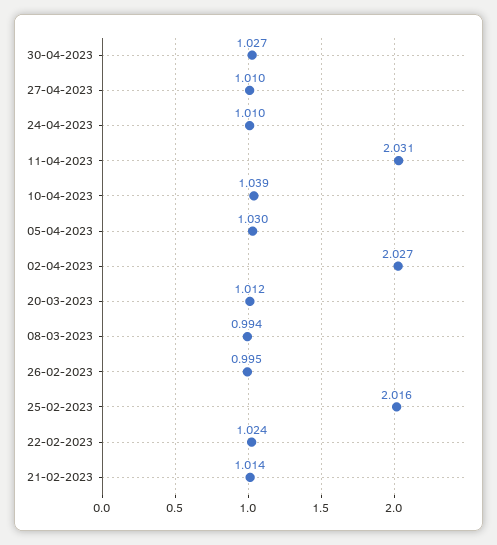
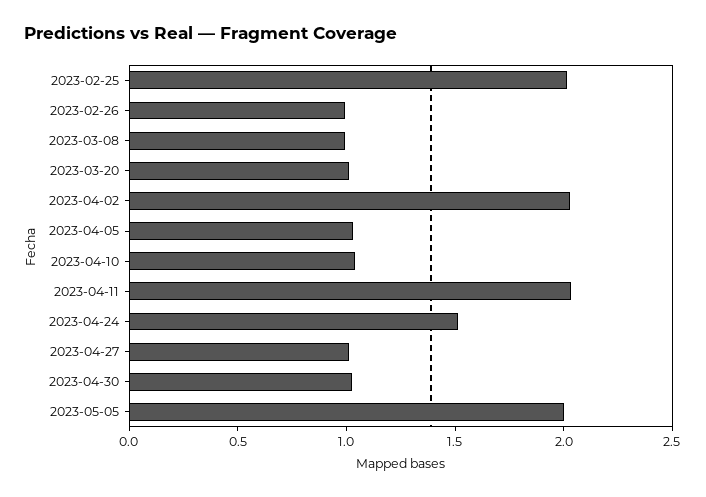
24-04-2023: 1.01 -> 1.5
22-02-2023: 1.024 -> none
21-02-2023: 1.014 -> none
2023-05-05: none -> 2

